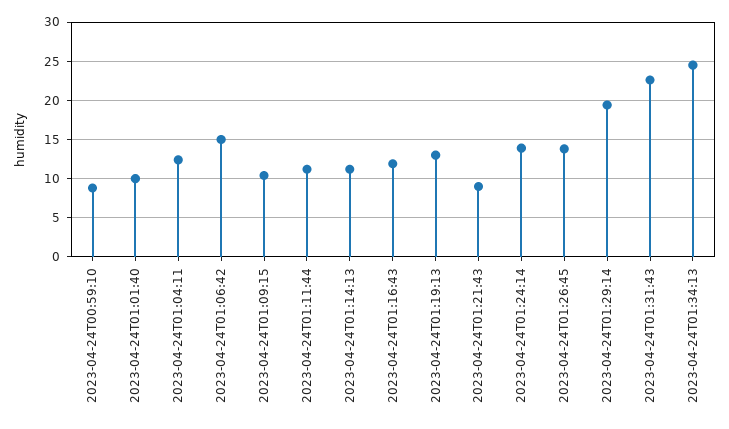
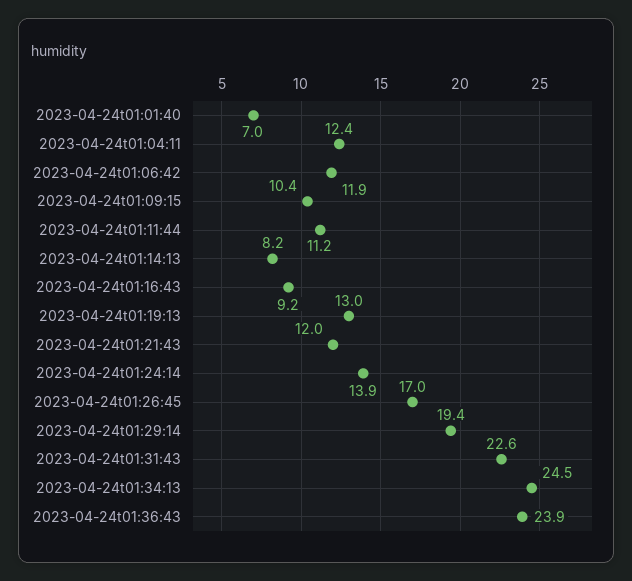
2023-04-24T00:59:10: 9 -> none
2023-04-24T01:01:40: 10 -> 7
2023-04-24T01:06:42: 15 -> 11.9
2023-04-24T01:14:13: 11 -> 8.2
2023-04-24T01:16:43: 12 -> 9.2
2023-04-24T01:21:43: 9 -> 12
2023-04-24T01:26:45: 14 -> 17
2023-04-24t01:36:43: none -> 23.9

